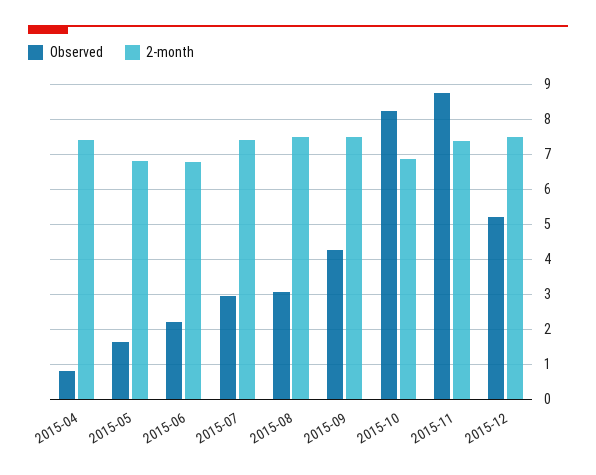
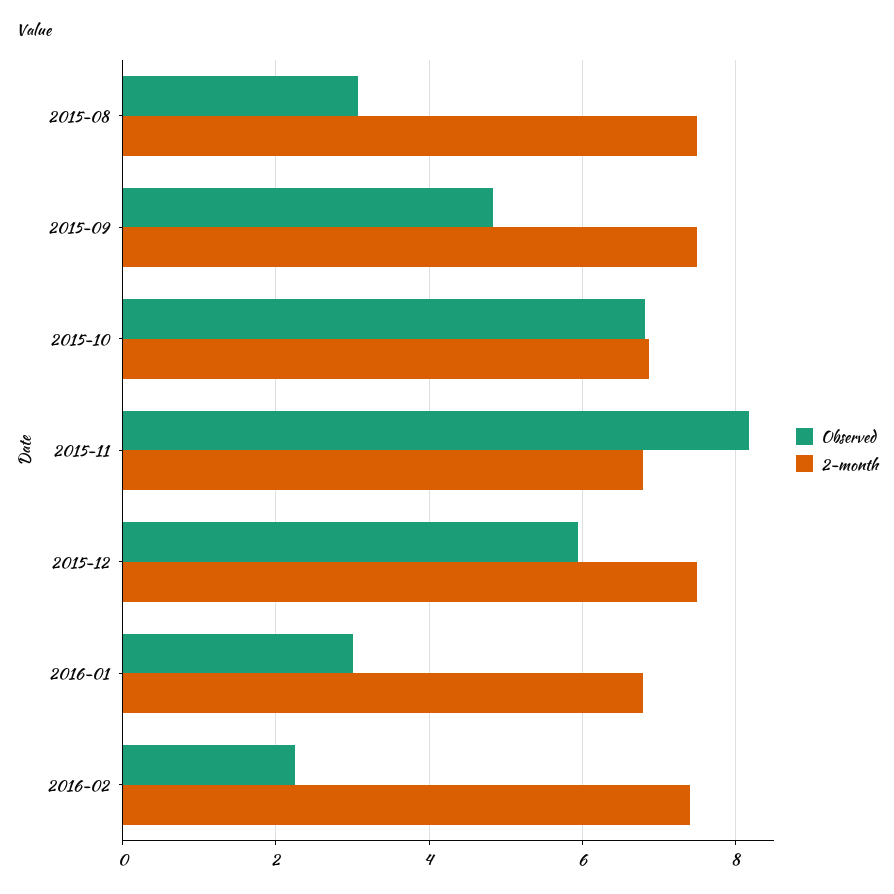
Observed, 2015-04: 0.8 -> none
2-month, 2015-04: 7.4 -> none
Observed, 2015-05: 1.6 -> none
2-month, 2015-05: 6.8 -> none
Observed, 2015-06: 2.2 -> none
2-month, 2015-06: 6.8 -> none
Observed, 2015-07: 3 -> none
2-month, 2015-07: 7.4 -> none
Observed, 2015-09: 4.2 -> 4.8
Observed, 2015-10: 8.2 -> 6.8
Observed, 2015-11: 8.8 -> 8.2
2-month, 2015-11: 7.4 -> 6.8
Observed, 2015-12: 5.2 -> 6
Observed, 2016-01: none -> 3
2-month, 2016-01: none -> 6.8
Observed, 2016-02: none -> 2.2
2-month, 2016-02: none -> 7.4

